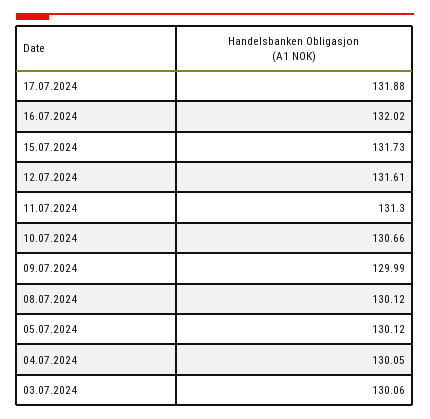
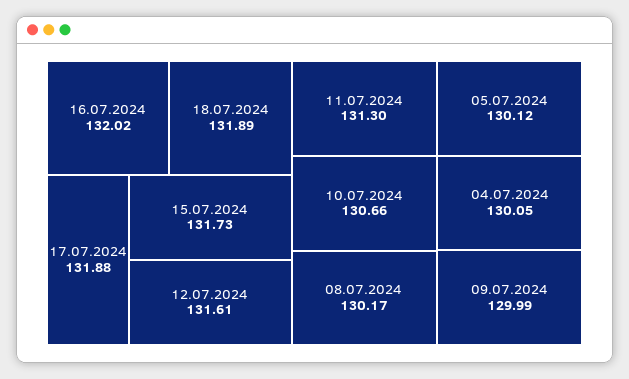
08.07.2024: 130.12 -> 130.17
03.07.2024: 130.06 -> none
18.07.2024: none -> 131.89

